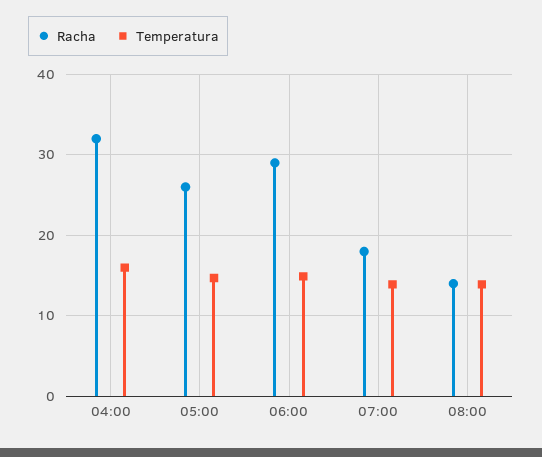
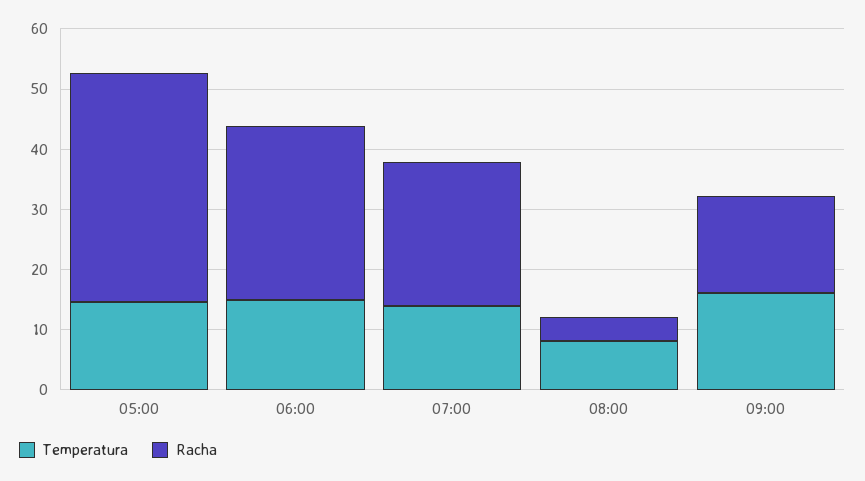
Racha, 04:00: 32 -> none
Temperatura, 04:00: 16 -> none
Racha, 05:00: 26 -> 38
Racha, 07:00: 18 -> 24
Racha, 08:00: 14 -> 4
Temperatura, 08:00: 14 -> 8
Temperatura, 09:00: none -> 16
Racha, 09:00: none -> 16

